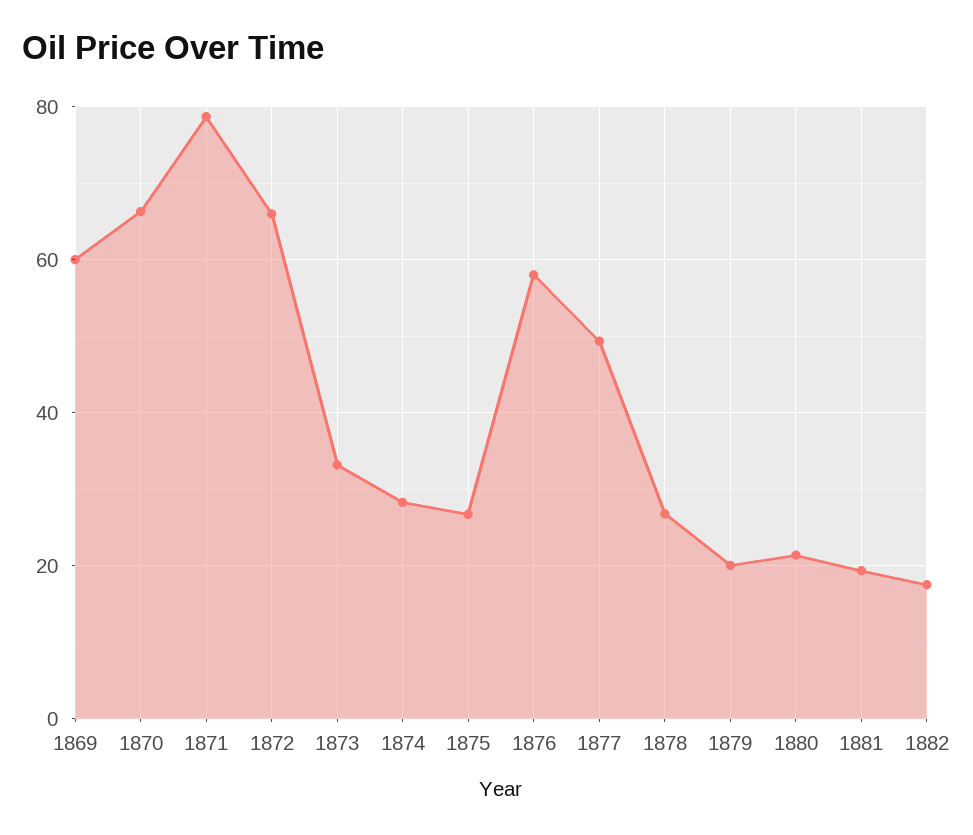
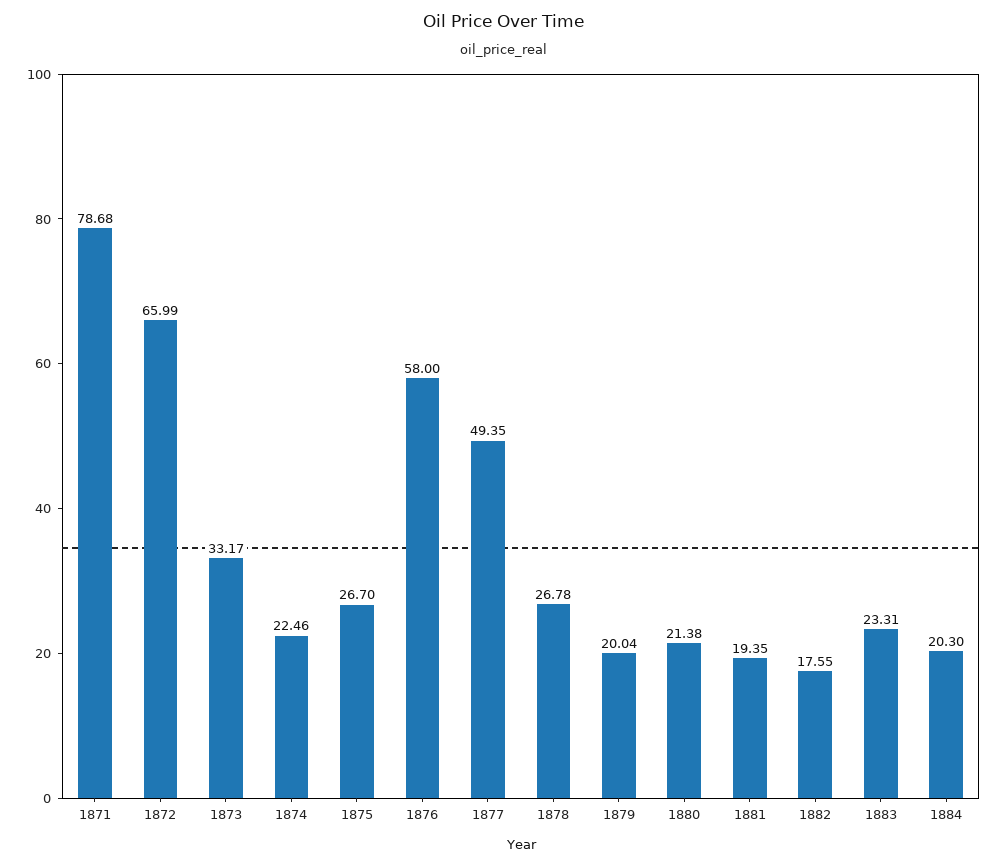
1869: 60 -> none
1870: 66 -> none
1874: 28 -> 22.46
1883: none -> 23.31
1884: none -> 20.3

